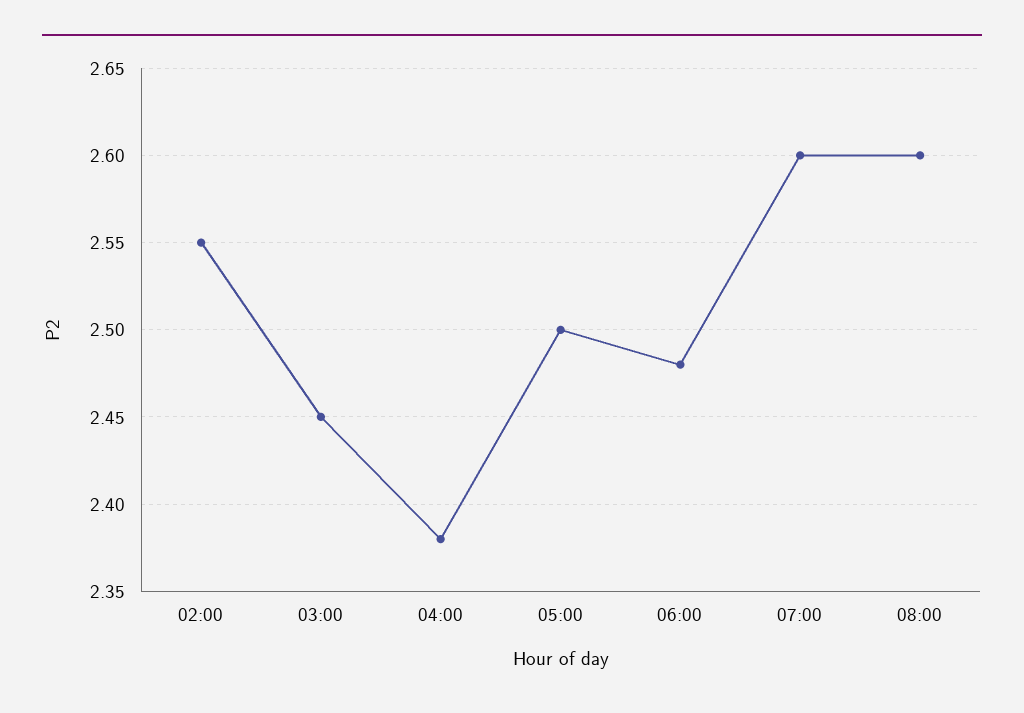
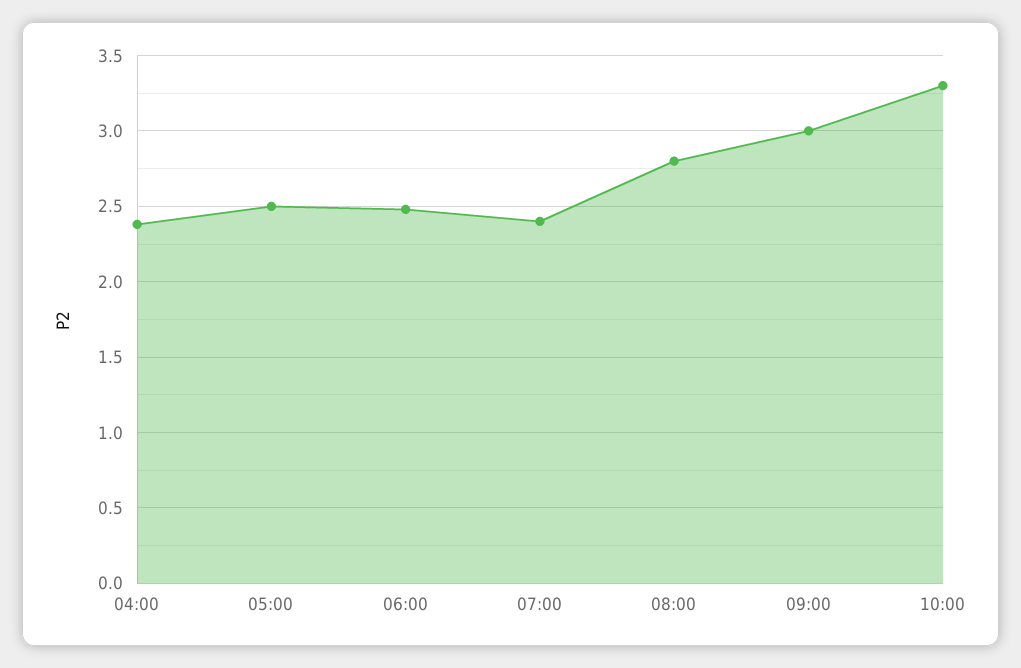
02:00: 2.55 -> none
03:00: 2.45 -> none
07:00: 2.6 -> 2.4
08:00: 2.6 -> 2.8
09:00: none -> 3
10:00: none -> 3.3

